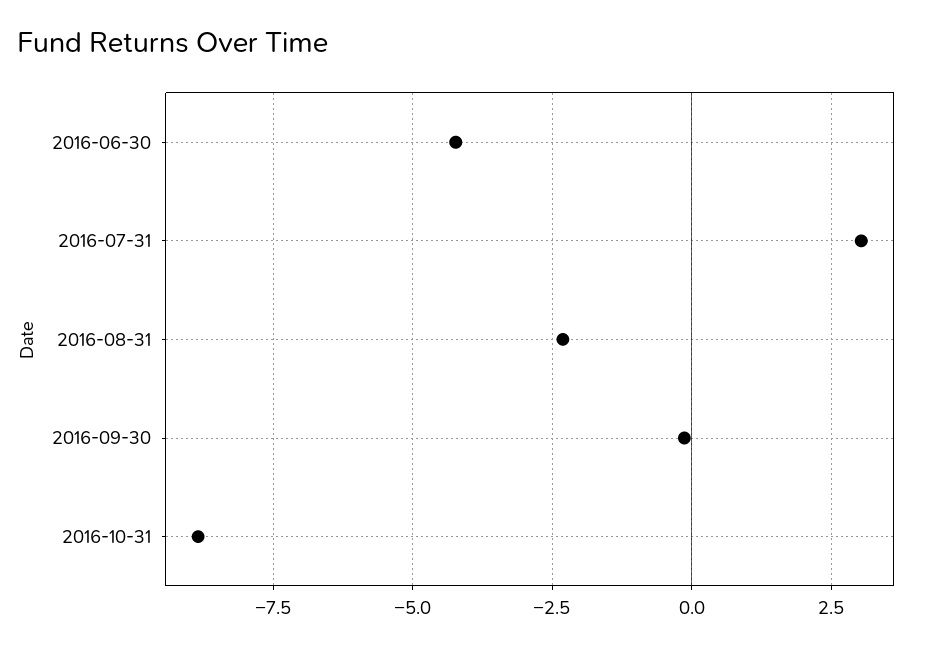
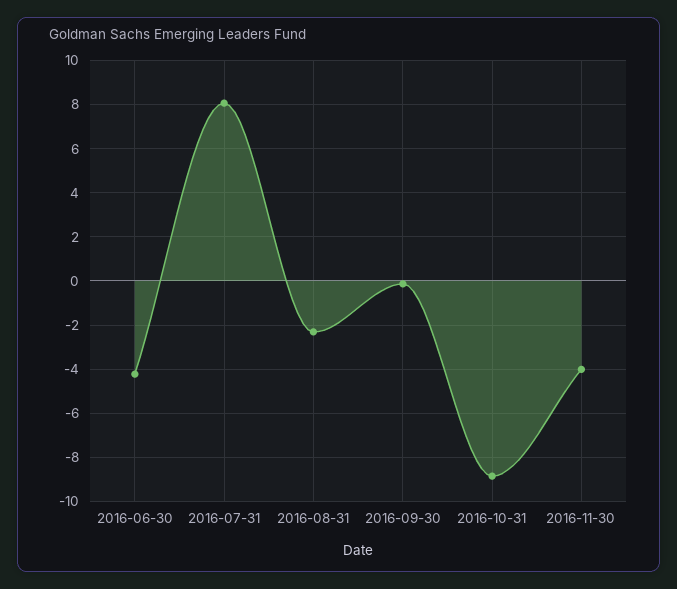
2016-07-31: 3 -> 8
2016-11-30: none -> -4

